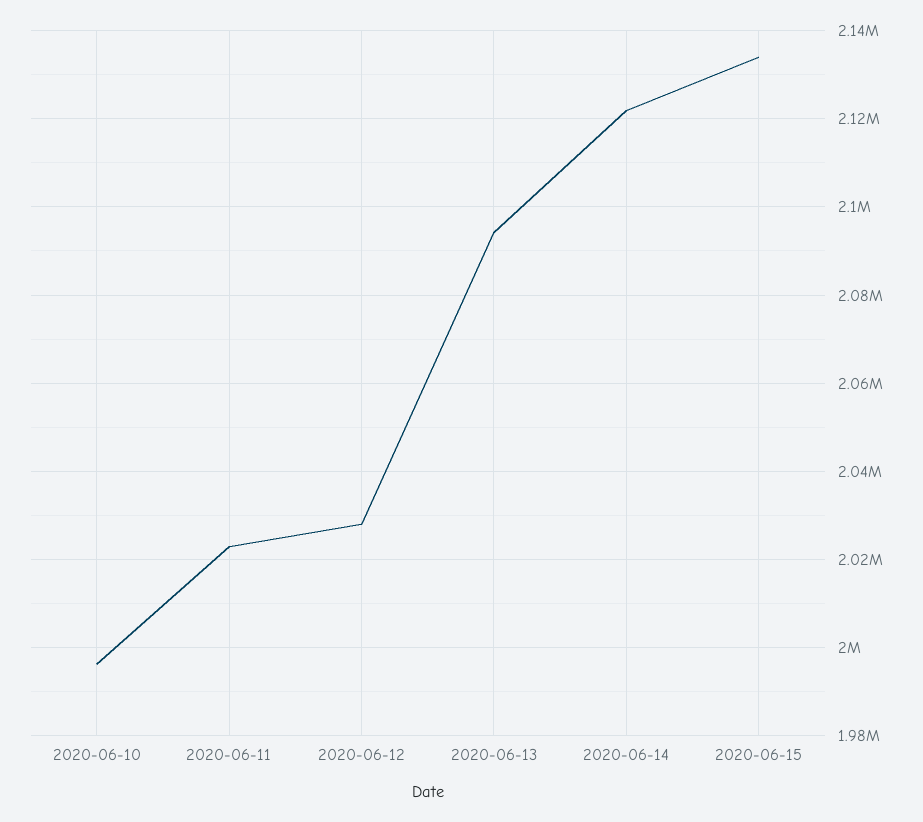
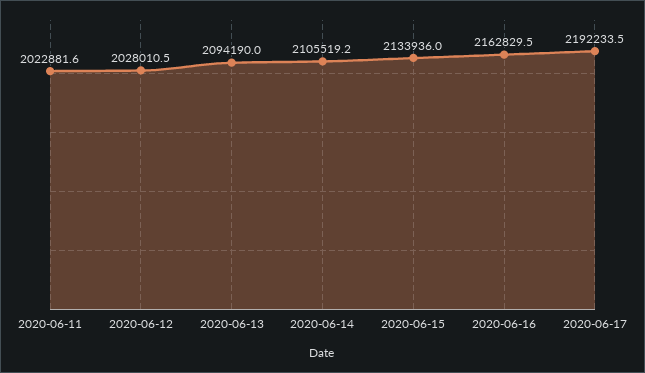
2020-06-10: 1996000 -> none
2020-06-14: 2122000 -> 2105519.2
2020-06-16: none -> 2162829.5
2020-06-17: none -> 2192233.5

